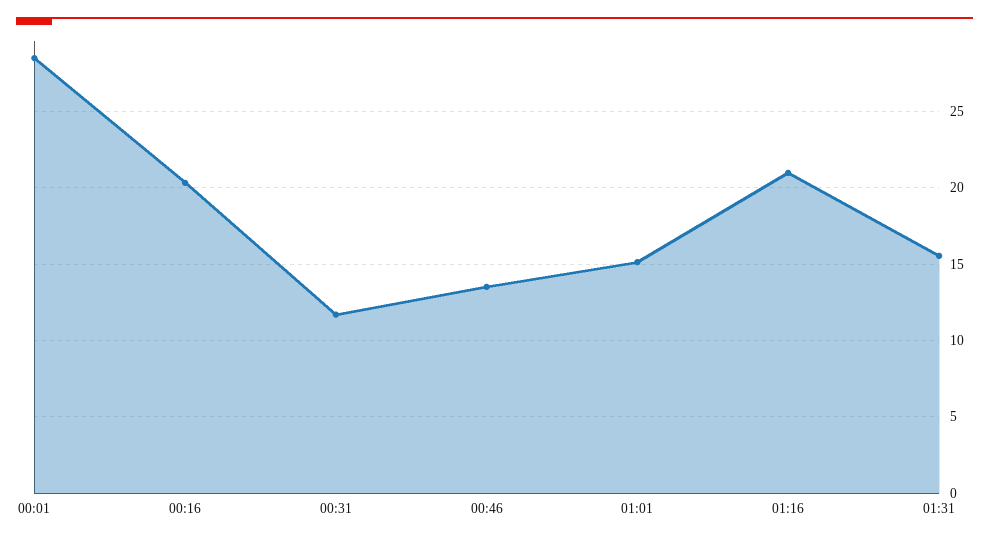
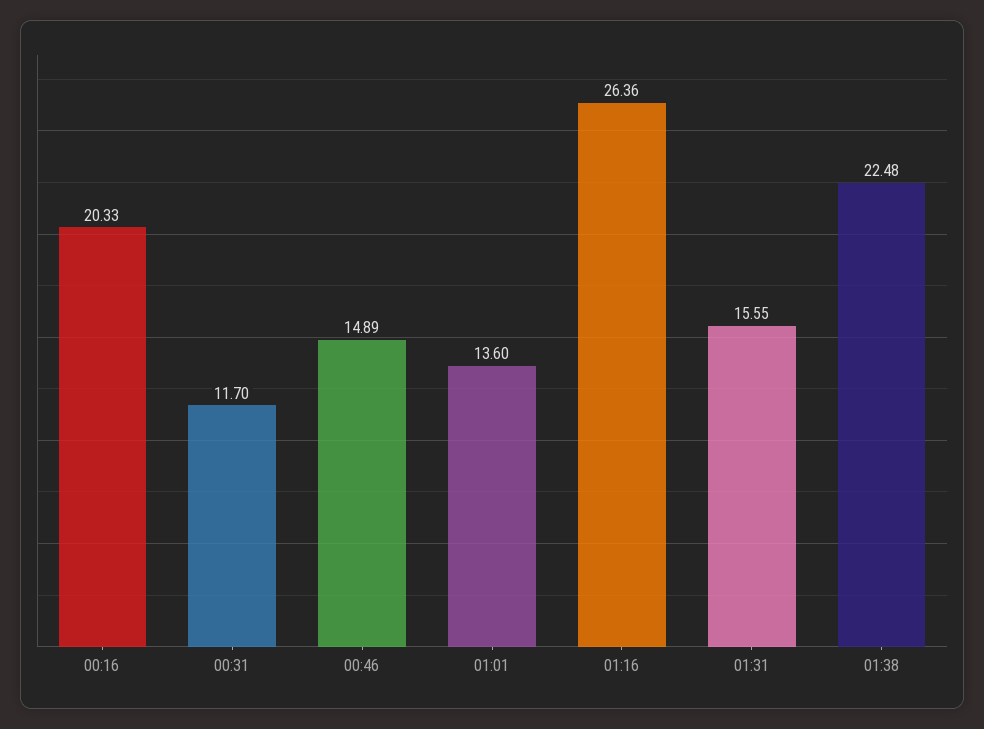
00:01: 28.5 -> none
00:46: 13.5 -> 14.89
01:01: 15 -> 13.6
01:16: 21 -> 26.36
01:38: none -> 22.48

